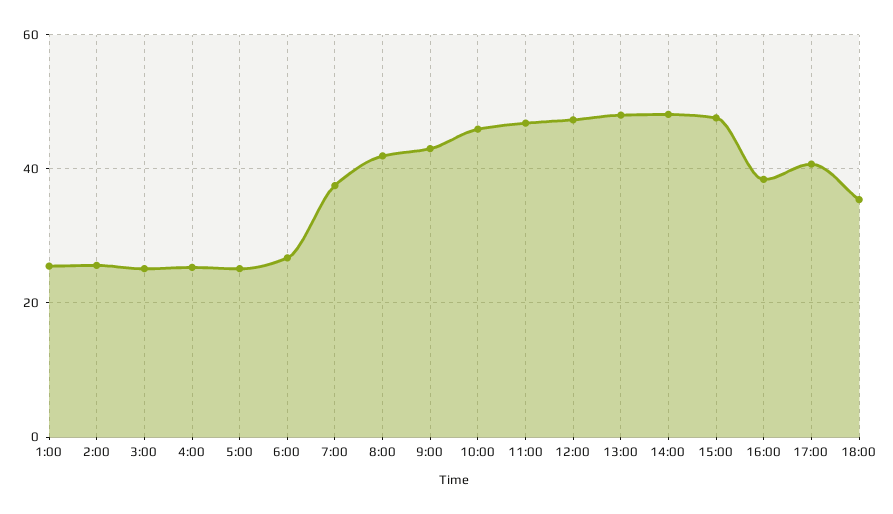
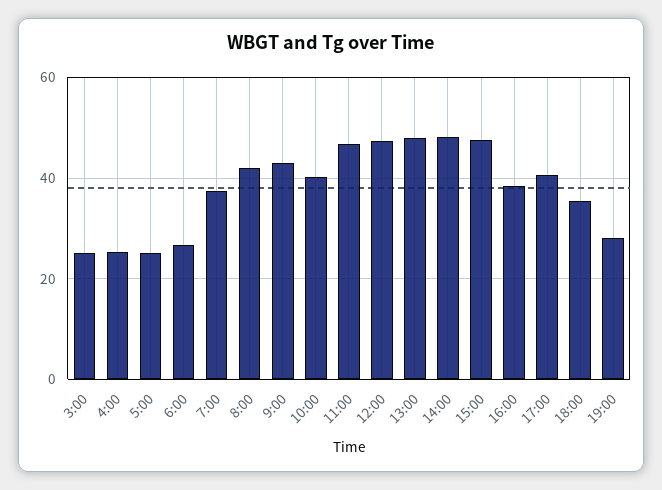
1:00: 26 -> none
2:00: 26 -> none
10:00: 46 -> 40
19:00: none -> 28

